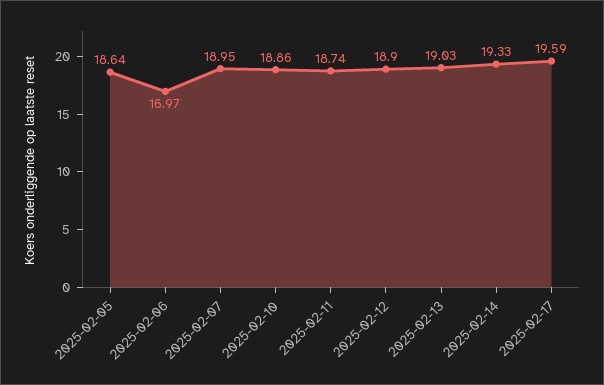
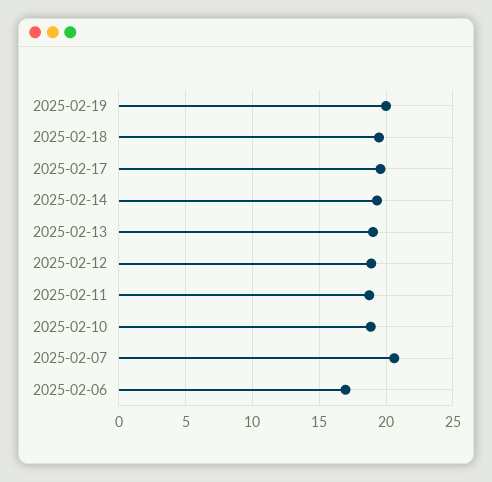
2025-02-05: 18.64 -> none
2025-02-07: 18.95 -> 20.5
2025-02-19: none -> 20
2025-02-18: none -> 19.5

